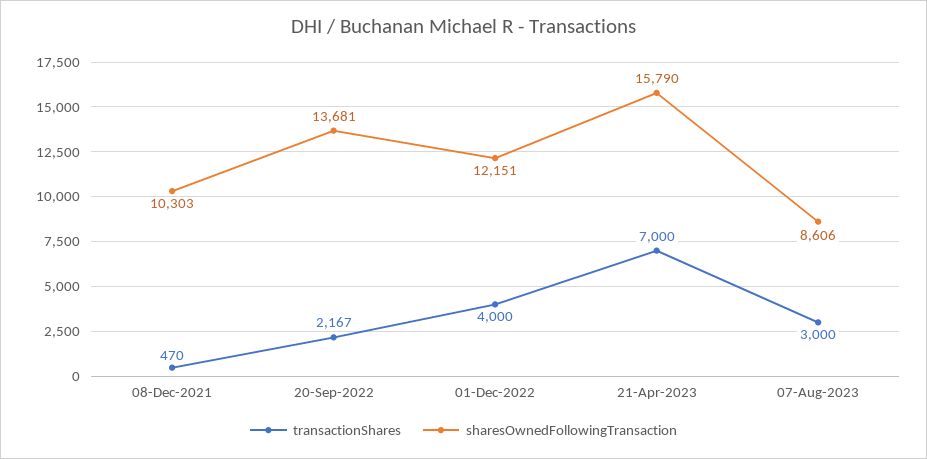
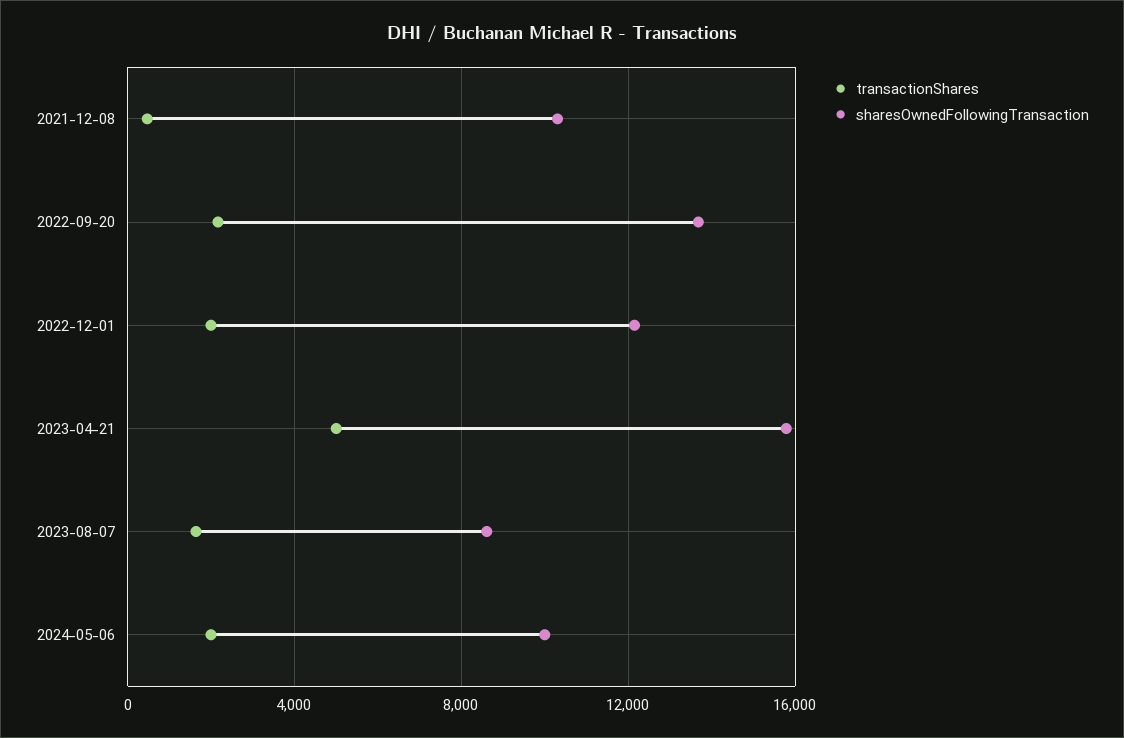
transactionShares, 01-Dec-2022: 4000 -> 2000
transactionShares, 21-Apr-2023: 7000 -> 5000
transactionShares, 07-Aug-2023: 3000 -> 1500
transactionShares, 2024-05-06: none -> 2000
sharesOwnedFollowingTransaction, 2024-05-06: none -> 10000

